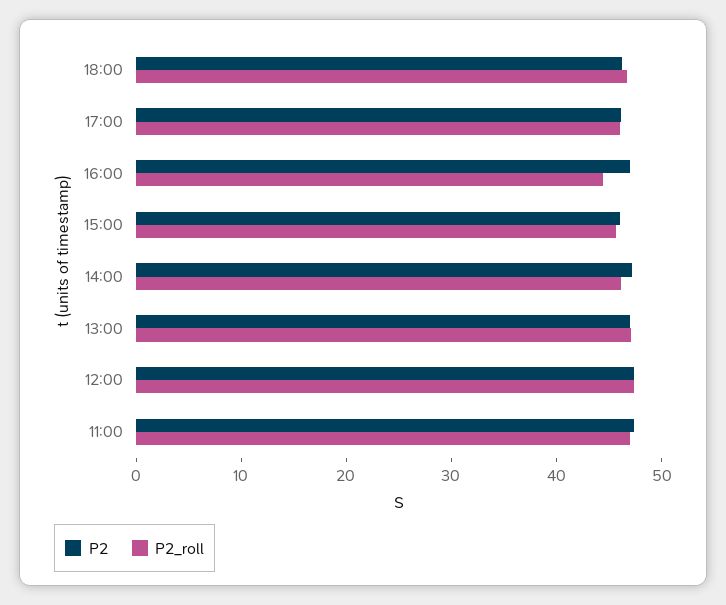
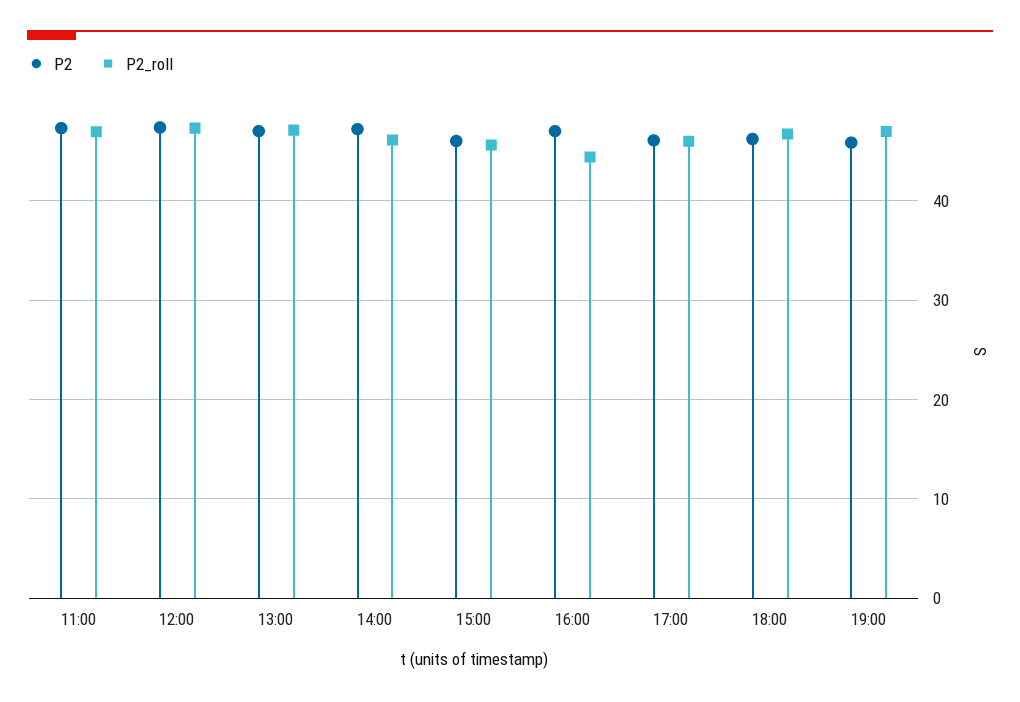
P2, 19:00: none -> 46
P2_roll, 19:00: none -> 47

